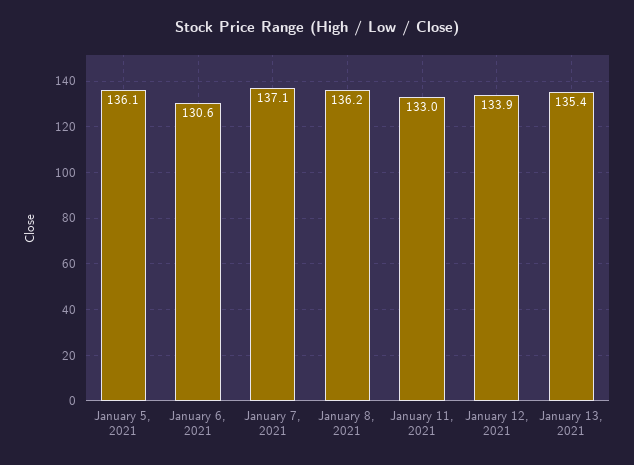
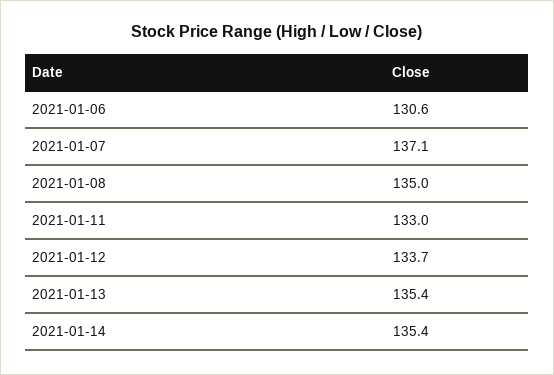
January 5, 2021: 136.1 -> none
January 8, 2021: 136.2 -> 135
January 12, 2021: 133.9 -> 133.7
2021-01-14: none -> 135.4

